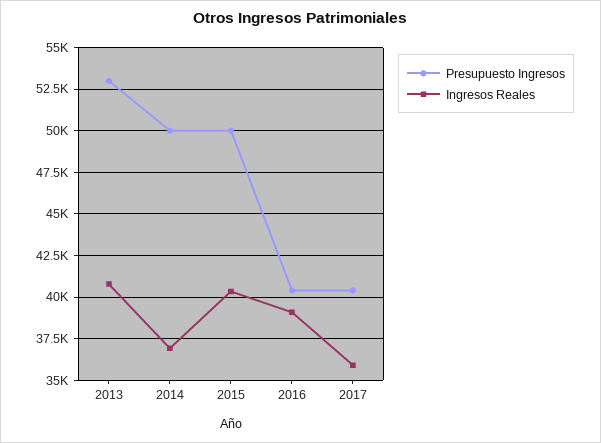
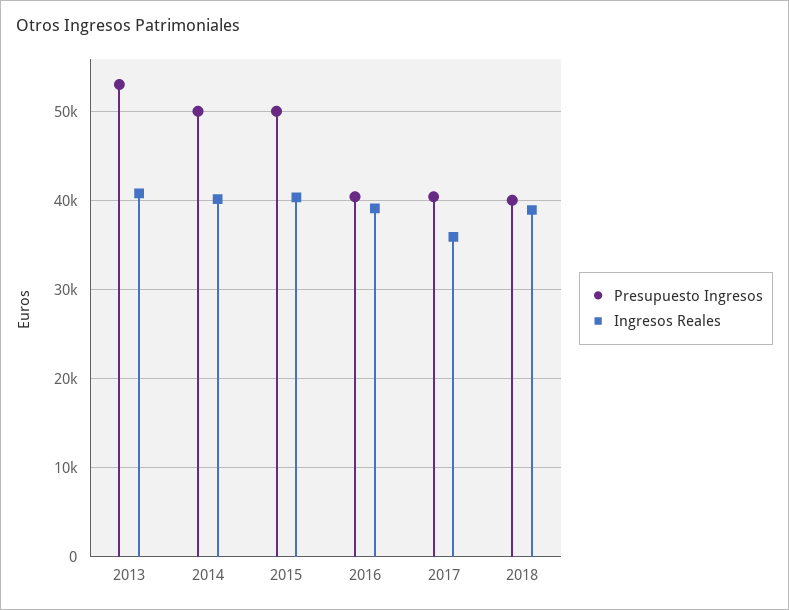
Ingresos Reales, 2014: 37000 -> 40000
Presupuesto Ingresos, 2018: none -> 40000
Ingresos Reales, 2018: none -> 39000

